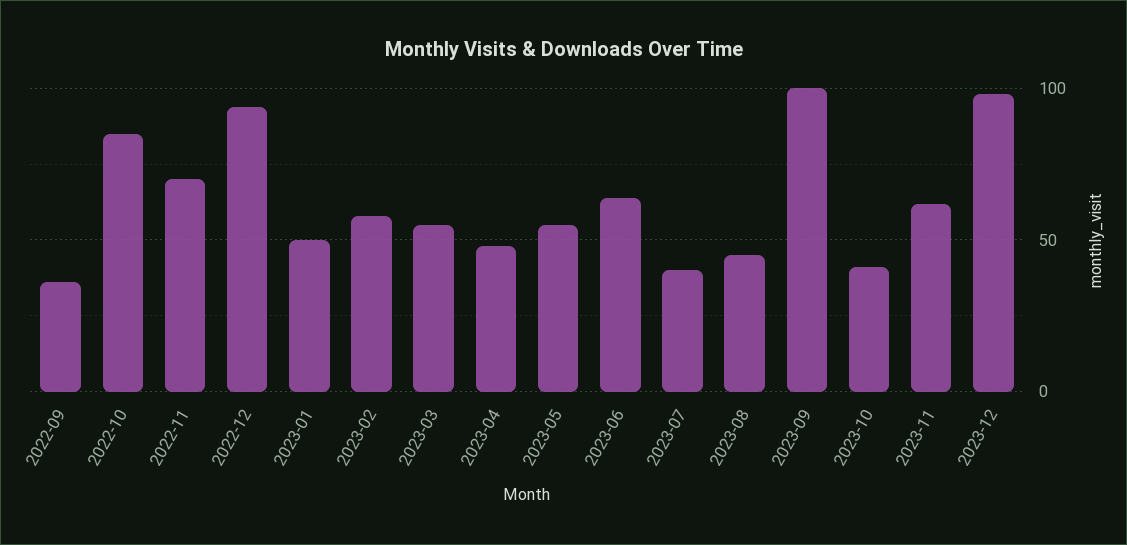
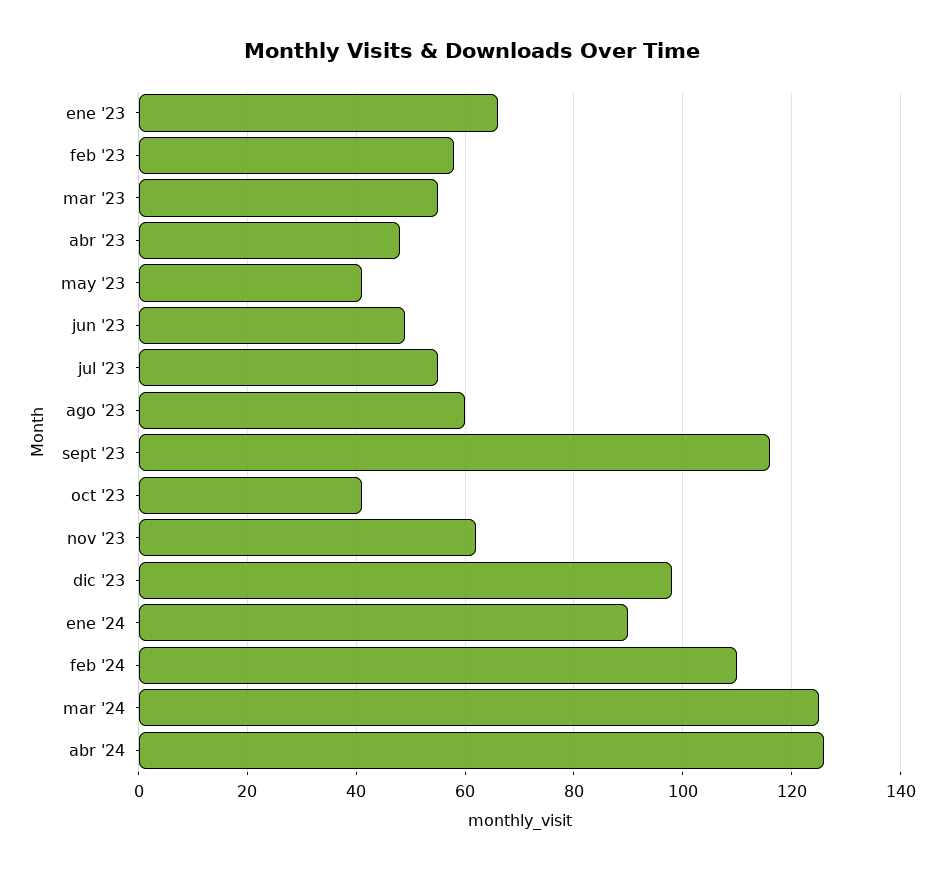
2022-09: 35 -> none
2022-10: 85 -> none
2022-11: 70 -> none
2022-12: 95 -> none
2023-01: 50 -> 65
2023-05: 55 -> 40
2023-06: 65 -> 50
2023-07: 40 -> 55
2023-08: 45 -> 60
2023-09: 100 -> 115
ene '24: none -> 90
feb '24: none -> 110
mar '24: none -> 125
abr '24: none -> 125

